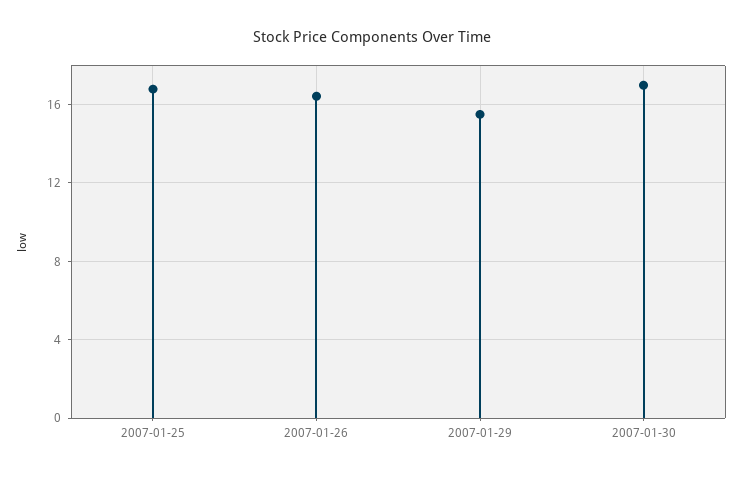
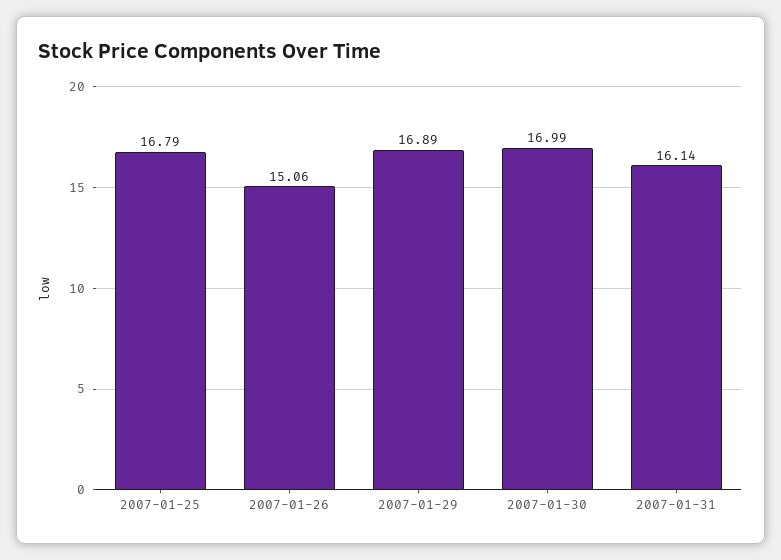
2007-01-26: 16.5 -> 15.06
2007-01-29: 15.5 -> 16.89
2007-01-31: none -> 16.14

